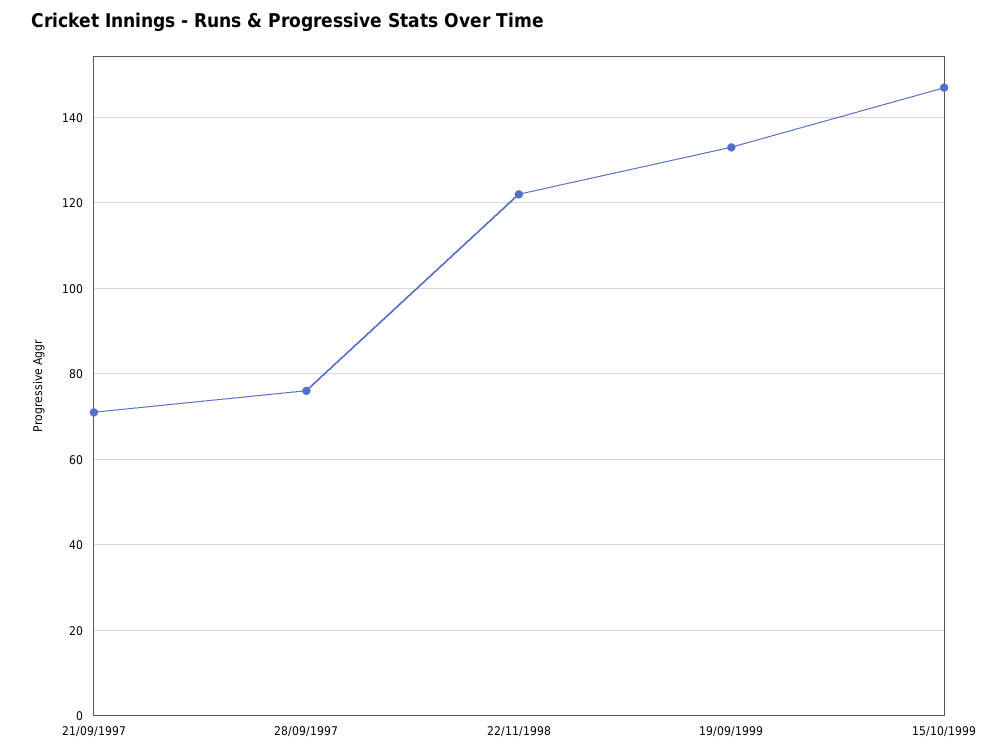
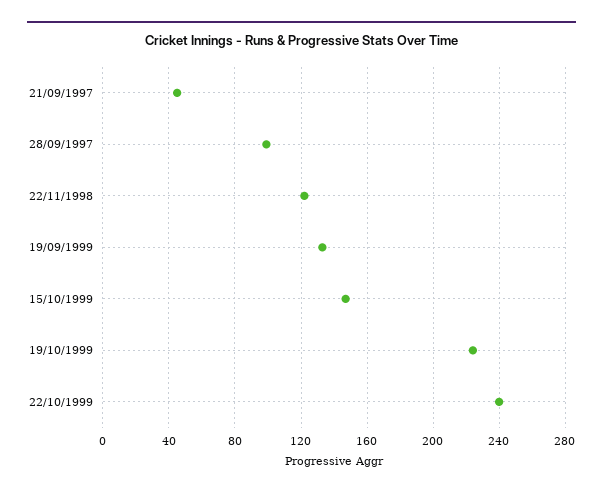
21/09/1997: 70 -> 45
28/09/1997: 75 -> 100
19/10/1999: none -> 225
22/10/1999: none -> 240

